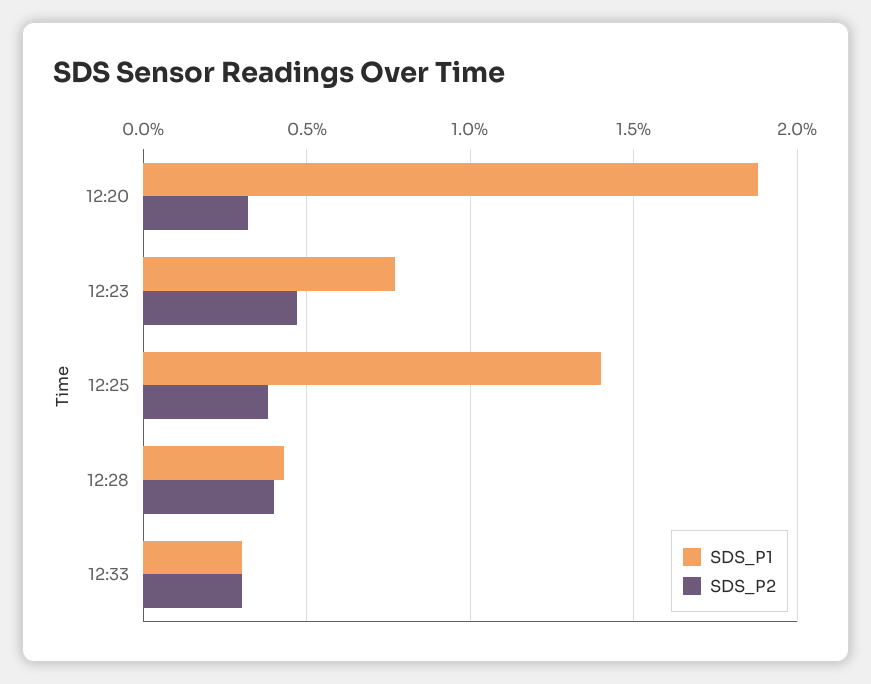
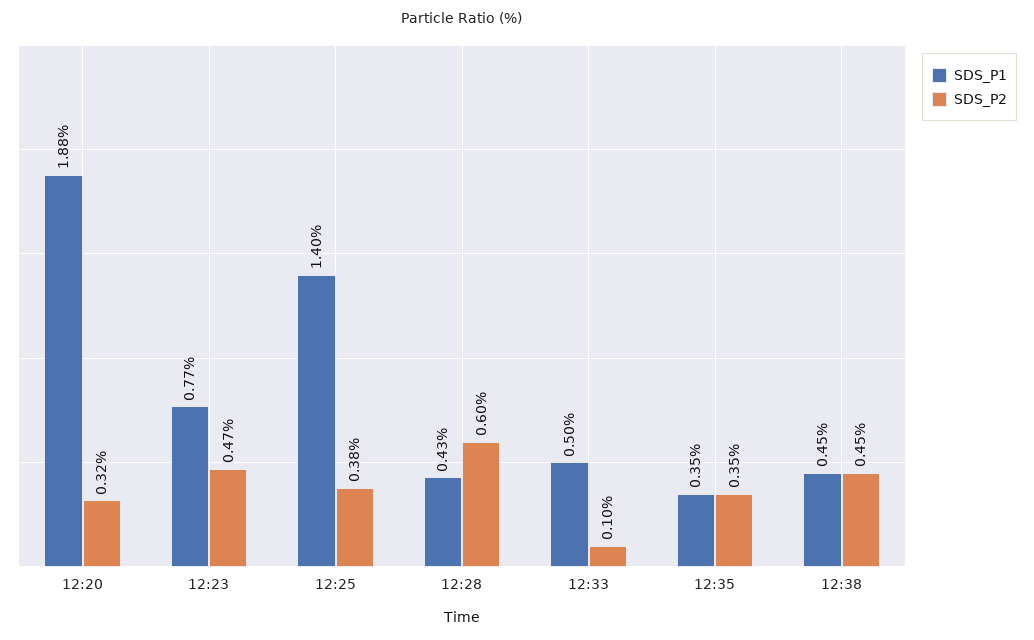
SDS_P2, 12:28: 0.4 -> 0.6
SDS_P1, 12:33: 0.3 -> 0.5
SDS_P2, 12:33: 0.3 -> 0.1
SDS_P1, 12:35: none -> 0.35
SDS_P2, 12:35: none -> 0.35
SDS_P1, 12:38: none -> 0.45
SDS_P2, 12:38: none -> 0.45

